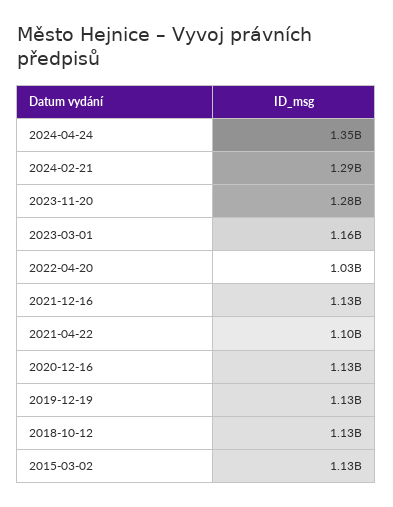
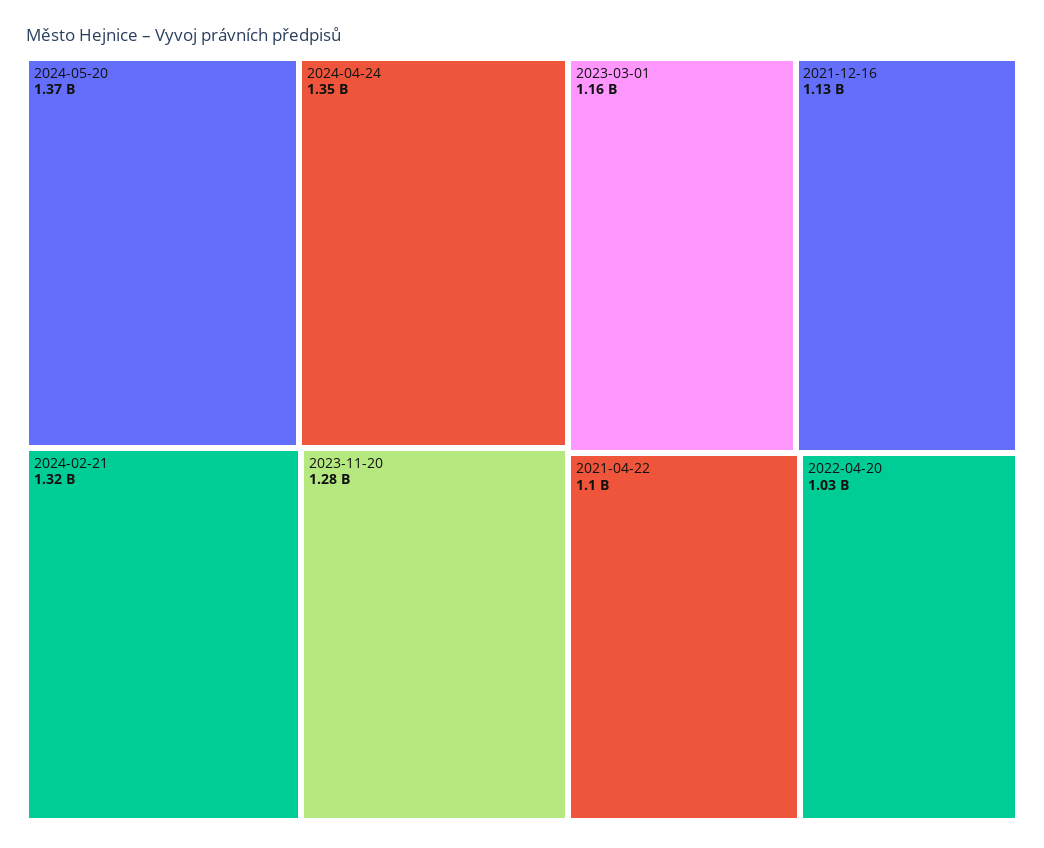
2024-02-21: 1290000000 -> 1320000000
2020-12-16: 1130000000 -> none
2019-12-19: 1130000000 -> none
2018-10-12: 1130000000 -> none
2015-03-02: 1130000000 -> none
2024-05-20: none -> 1370000000

